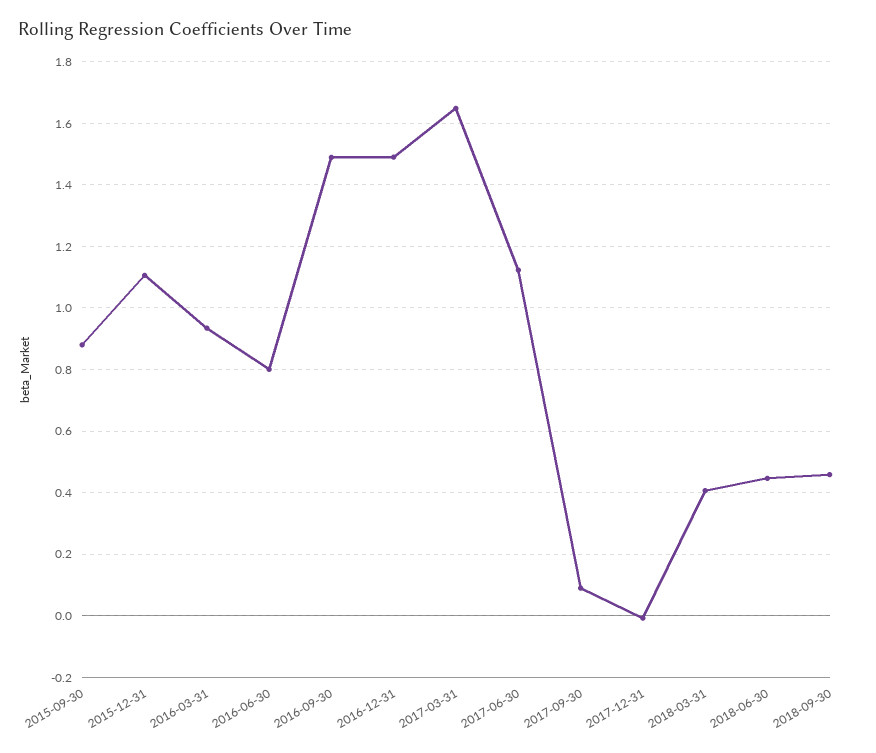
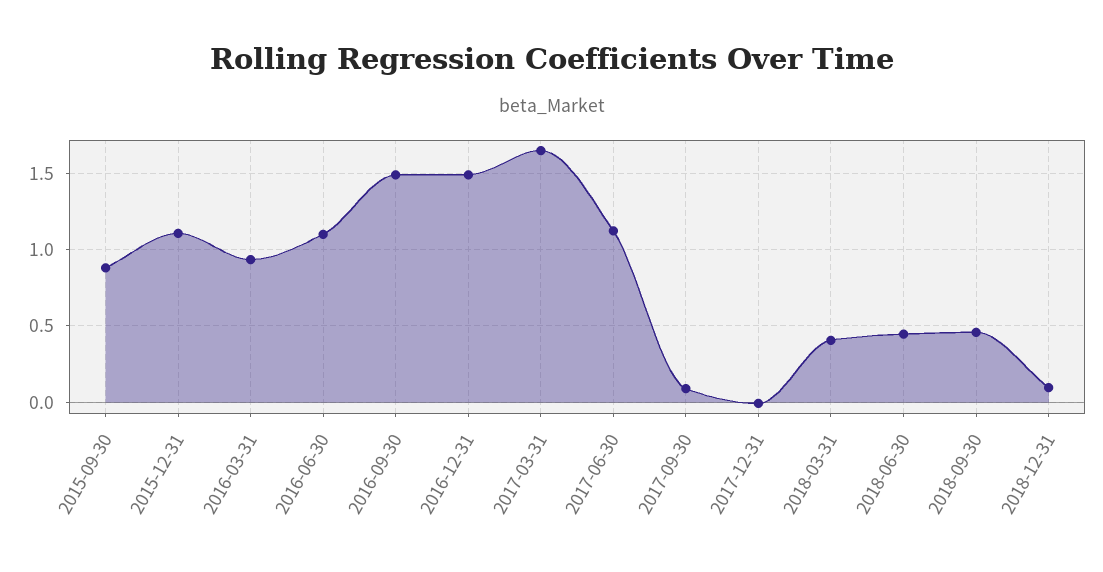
2016-06-30: 0.8 -> 1.1
2018-12-31: none -> 0.1

